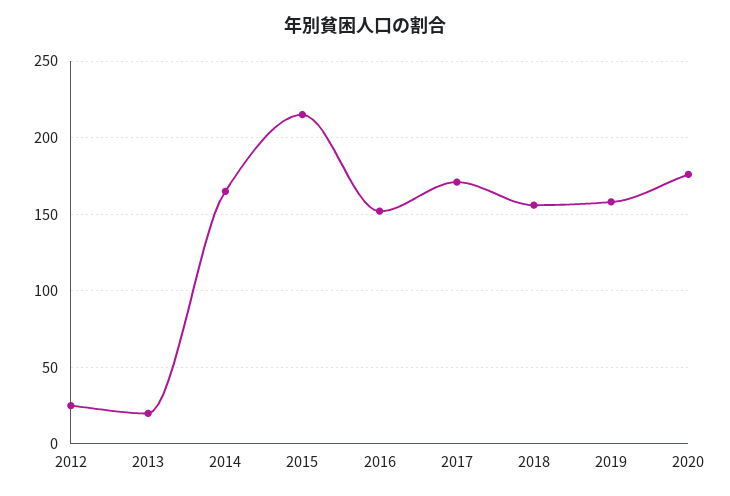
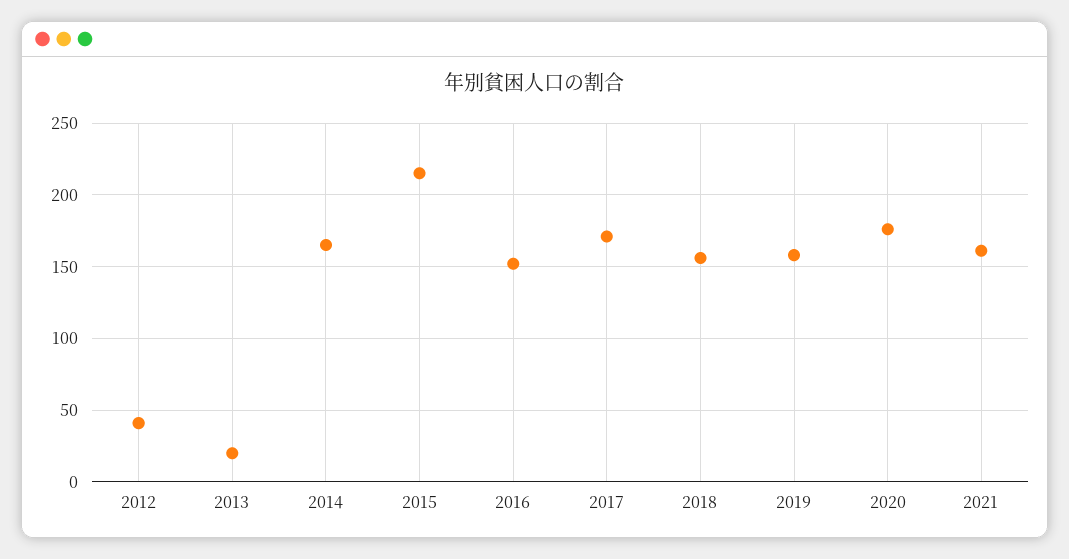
2012: 25 -> 40
2021: none -> 160

